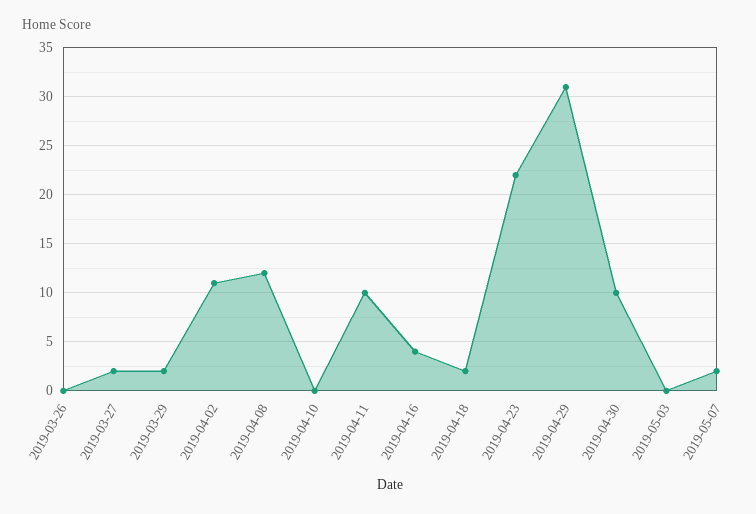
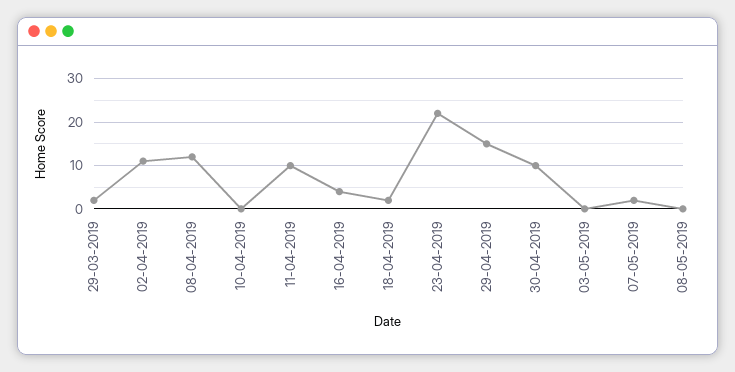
2019-03-26: 0 -> none
2019-03-27: 2 -> none
2019-04-29: 31 -> 15
08-05-2019: none -> 0

